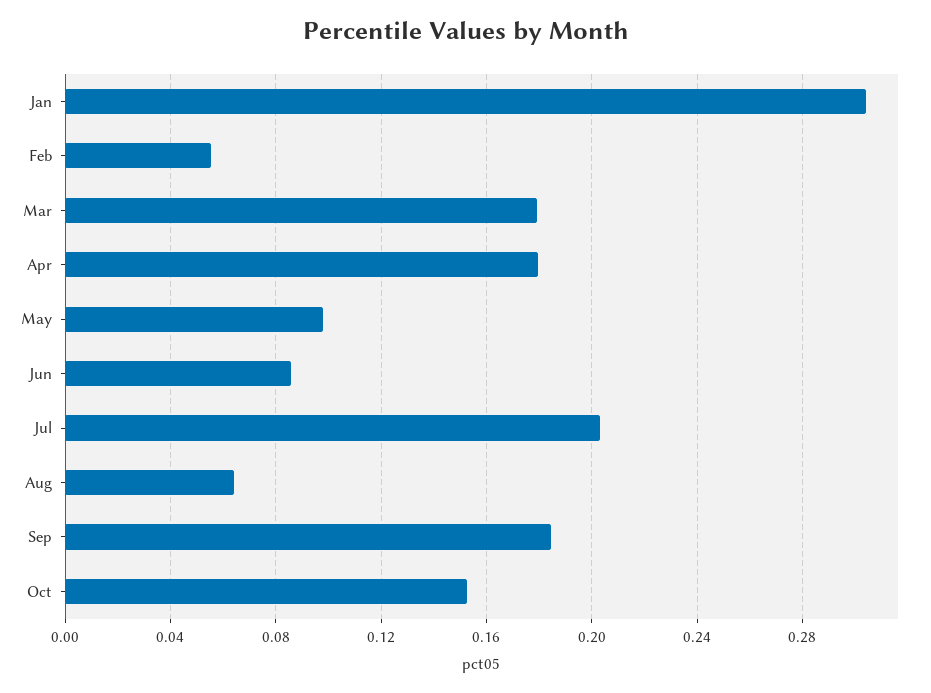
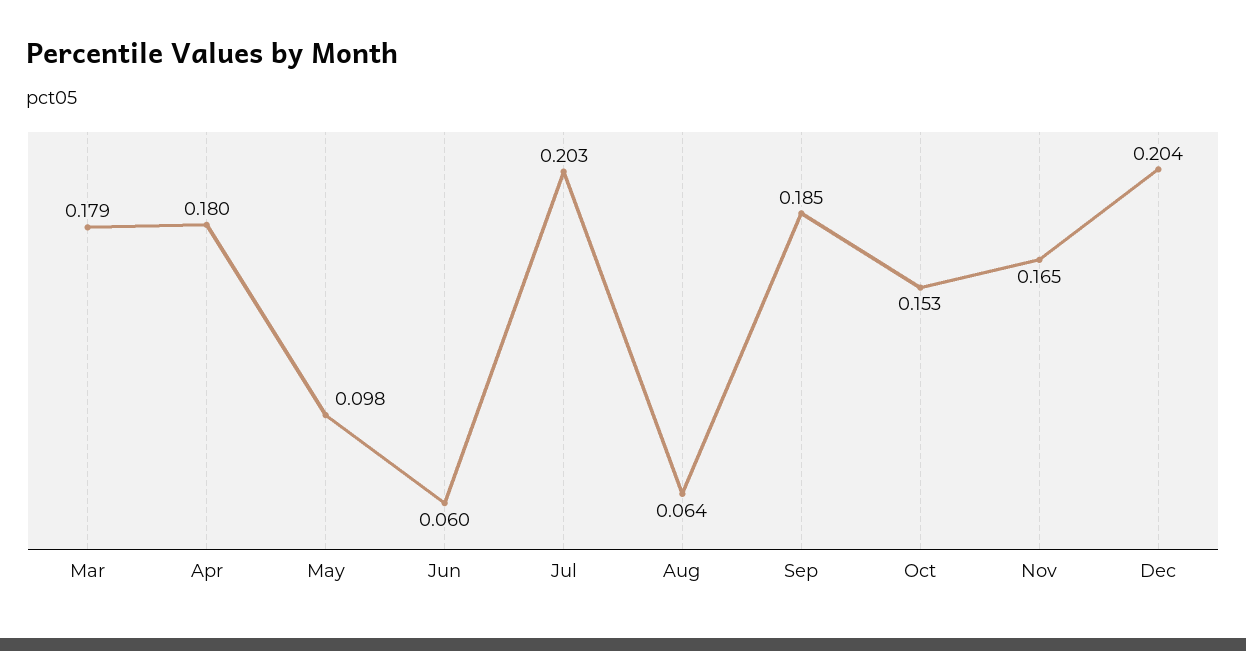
Jan: 0.305 -> none
Feb: 0.055 -> none
Jun: 0.085 -> 0.06
Nov: none -> 0.165
Dec: none -> 0.204

